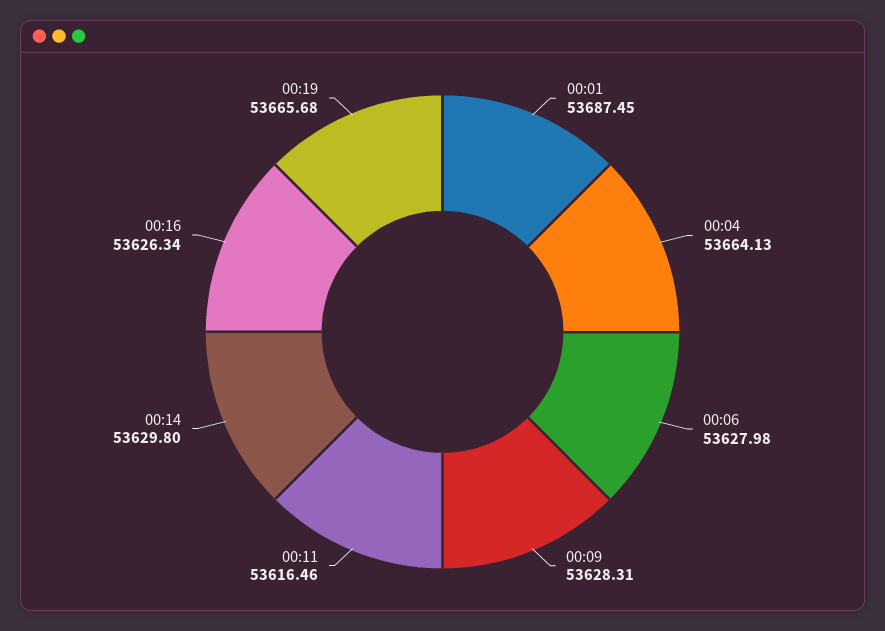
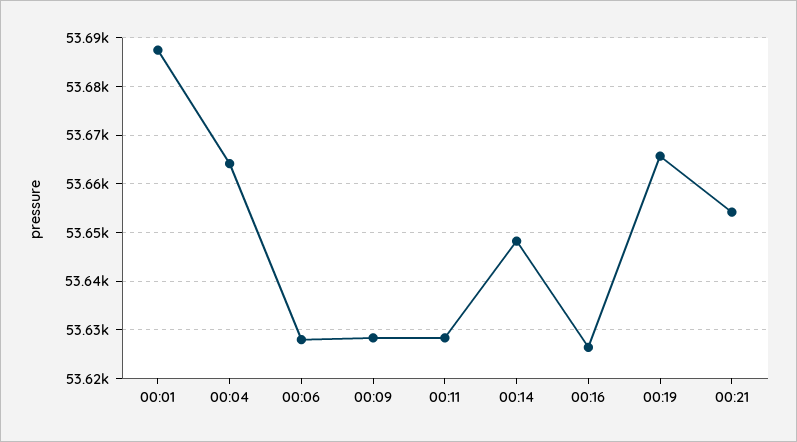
00:11: 53616.46 -> 53628
00:14: 53629.8 -> 53648
00:21: none -> 53654

